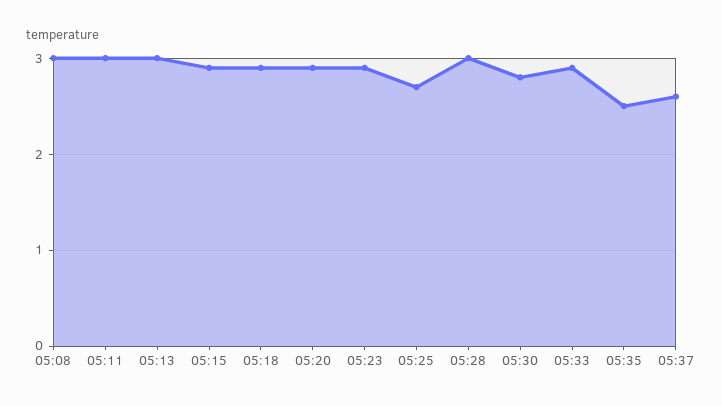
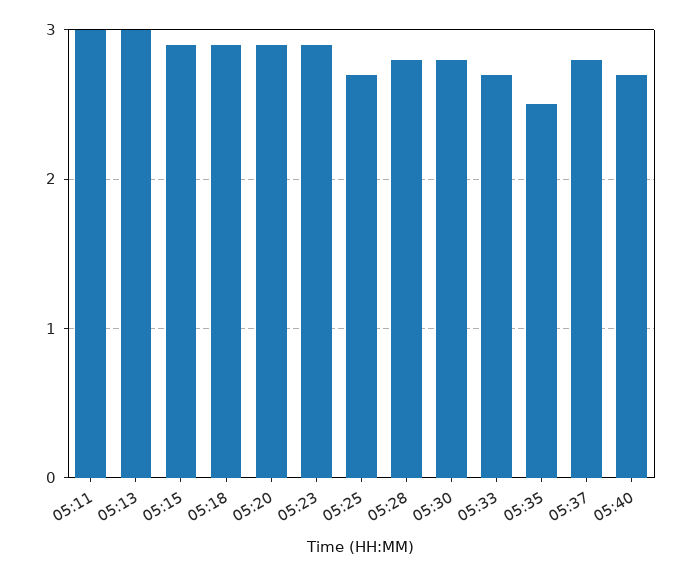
05:08: 3 -> none
05:28: 3 -> 2.8
05:33: 2.9 -> 2.7
05:37: 2.6 -> 2.8
05:40: none -> 2.7

